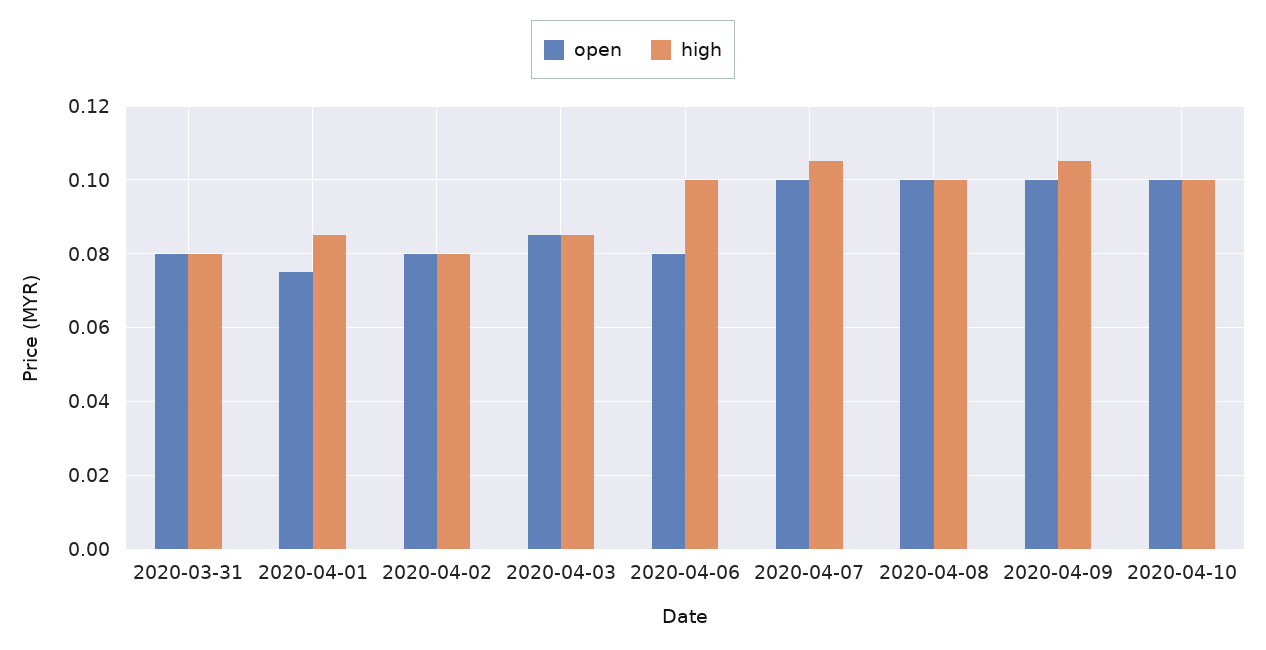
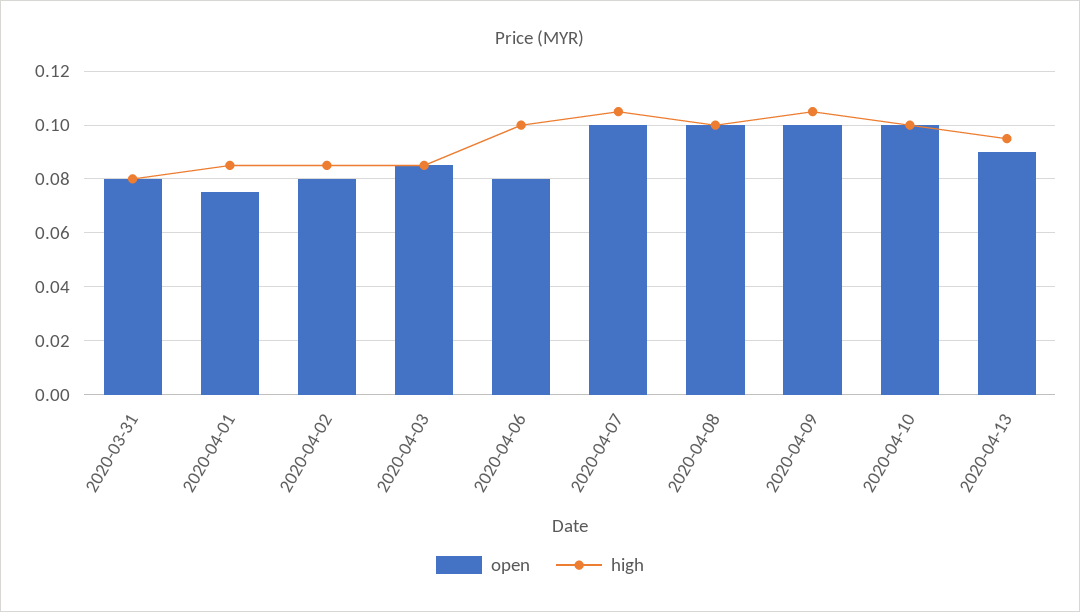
high, 2020-04-02: 0.08 -> 0.085
open, 2020-04-13: none -> 0.09
high, 2020-04-13: none -> 0.095

